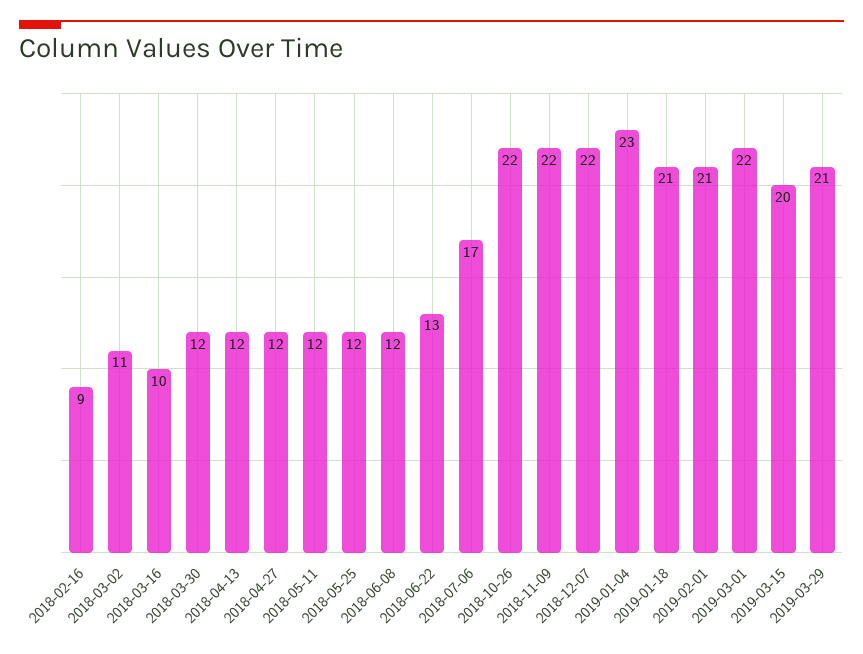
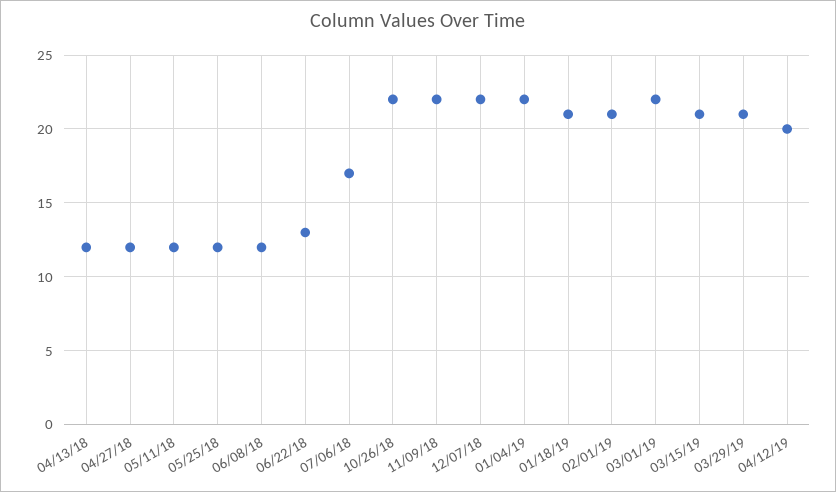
2018-02-16: 9 -> none
2018-03-02: 11 -> none
2018-03-16: 10 -> none
2018-03-30: 12 -> none
2019-01-04: 23 -> 22
2019-03-15: 20 -> 21
04/12/19: none -> 20

